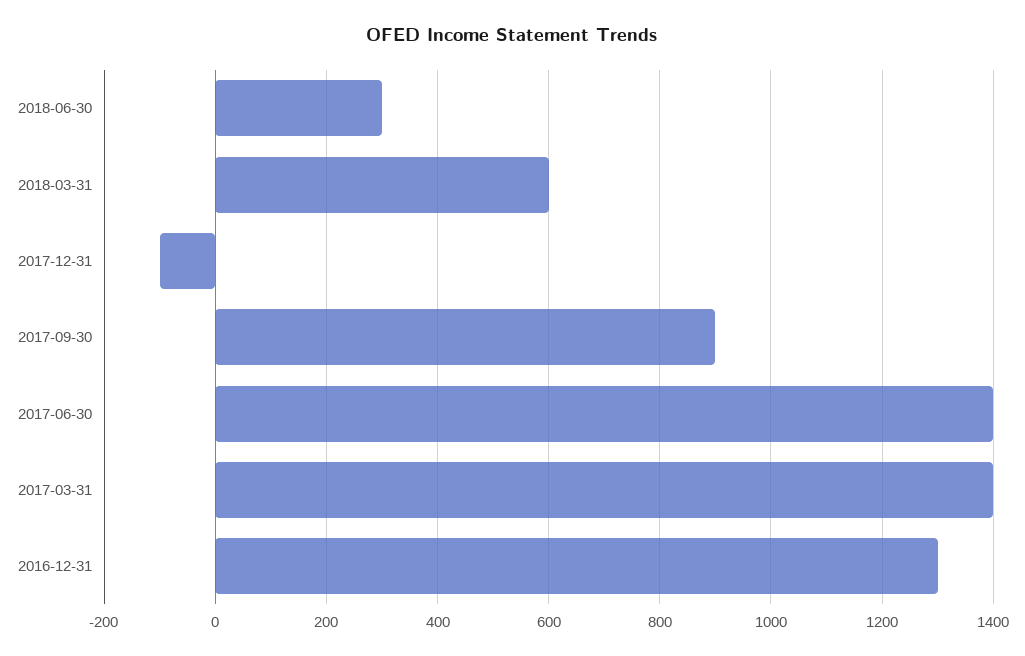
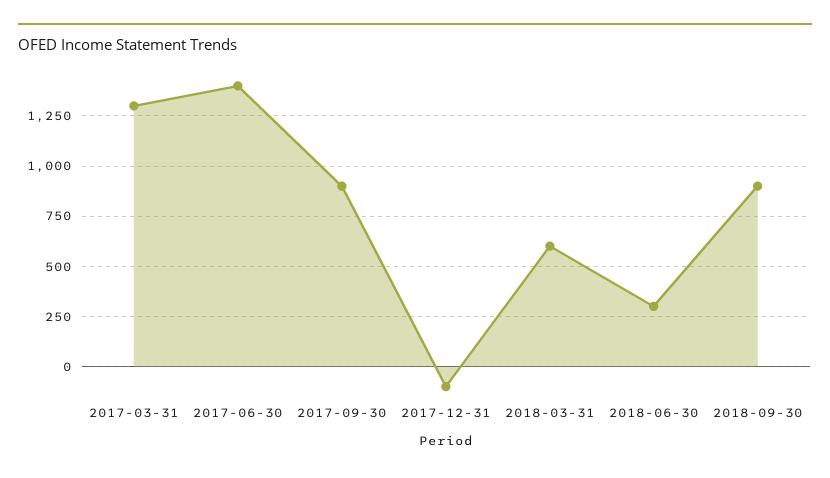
2017-03-31: 1400 -> 1300
2016-12-31: 1300 -> none
2018-09-30: none -> 900

